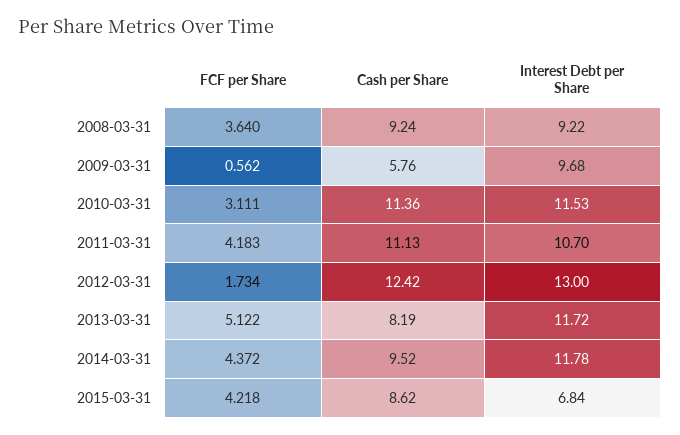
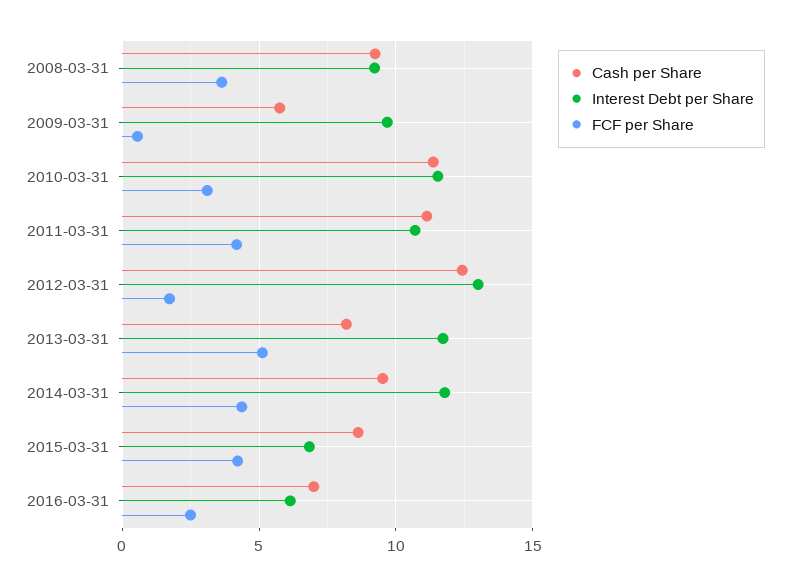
Cash per Share, 2016-03-31: none -> 7
Interest Debt per Share, 2016-03-31: none -> 6
FCF per Share, 2016-03-31: none -> 2.5

